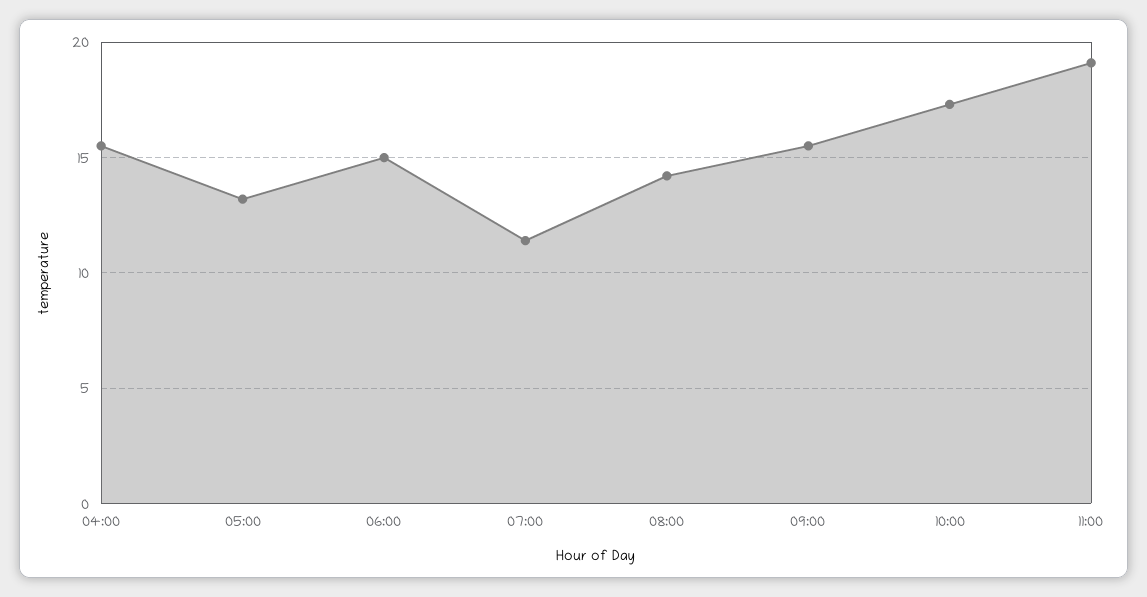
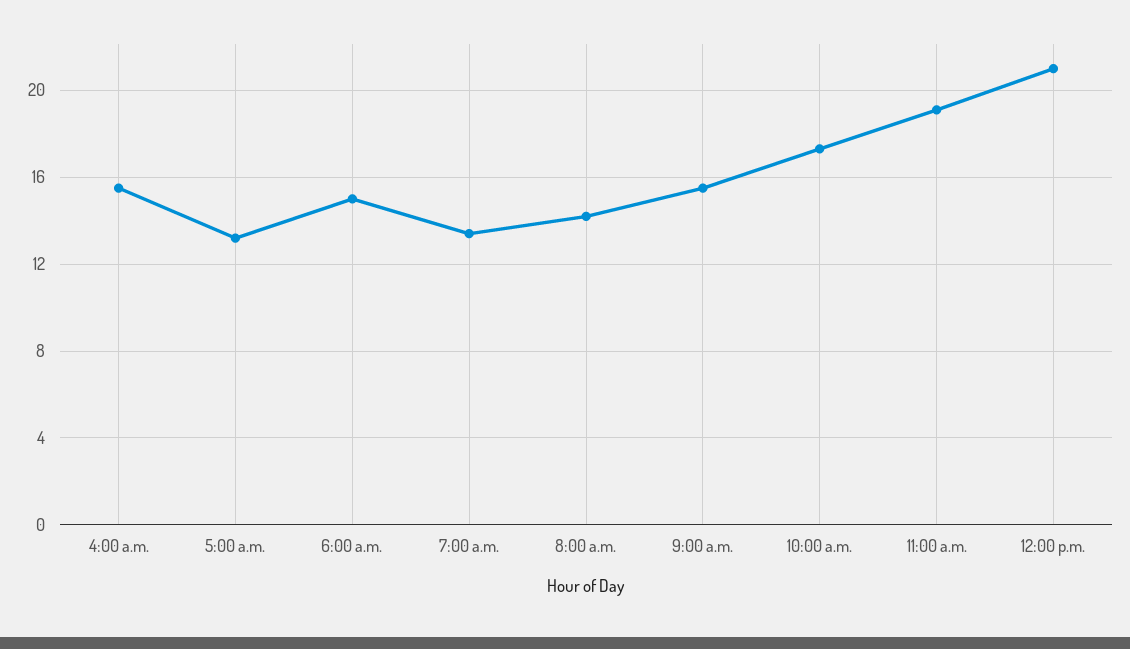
07:00: 11.5 -> 13.5
12:00 p.m.: none -> 21

